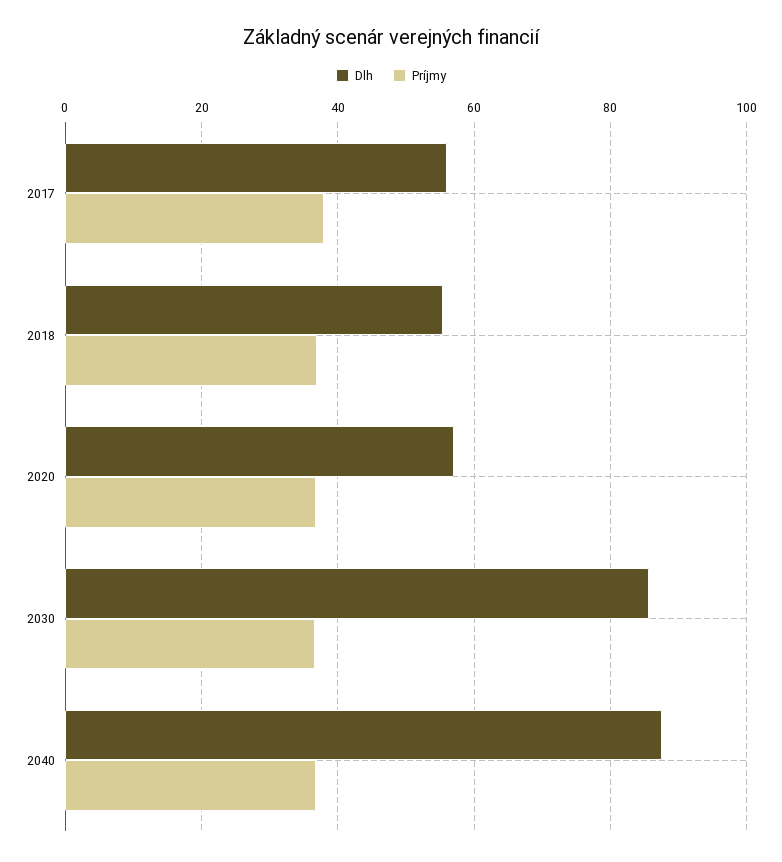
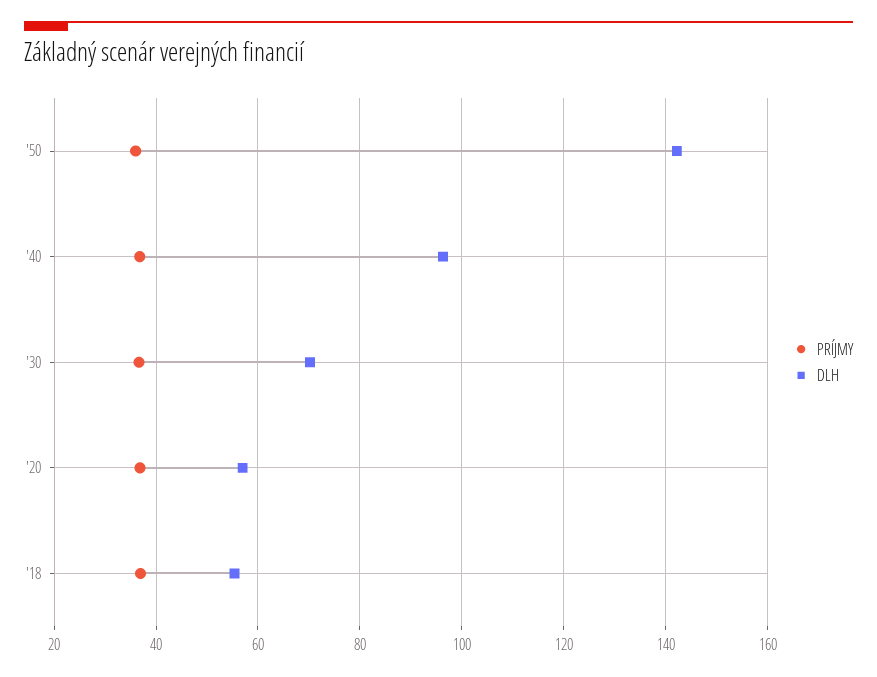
Dlh, 2017: 56 -> none
Príjmy, 2017: 38 -> none
Dlh, 2030: 86 -> 70
Dlh, 2040: 88 -> 96
Príjmy, '50: none -> 36
Dlh, '50: none -> 142

